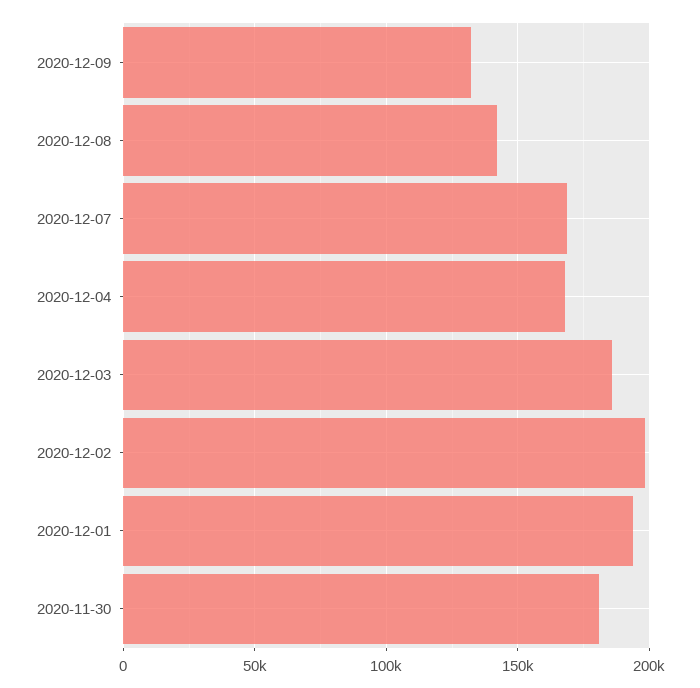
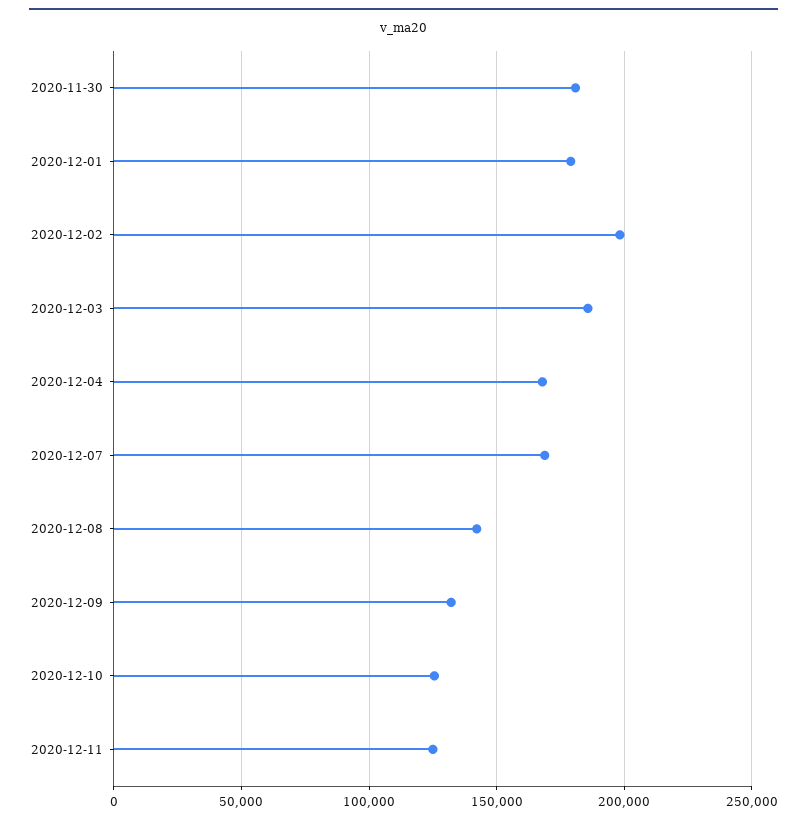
2020-12-01: 195000 -> 180000
2020-12-10: none -> 125000
2020-12-11: none -> 125000

